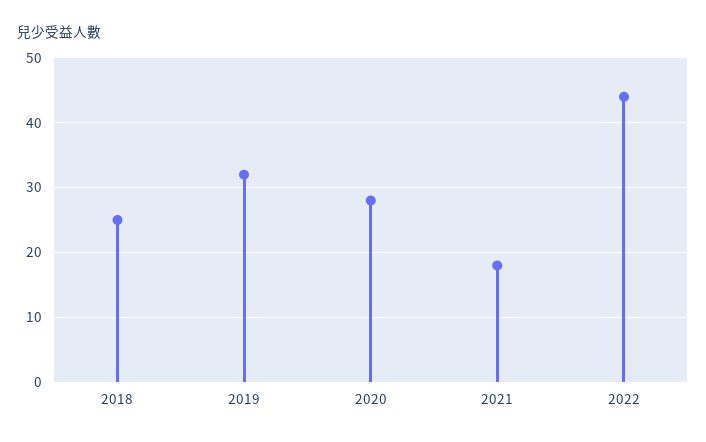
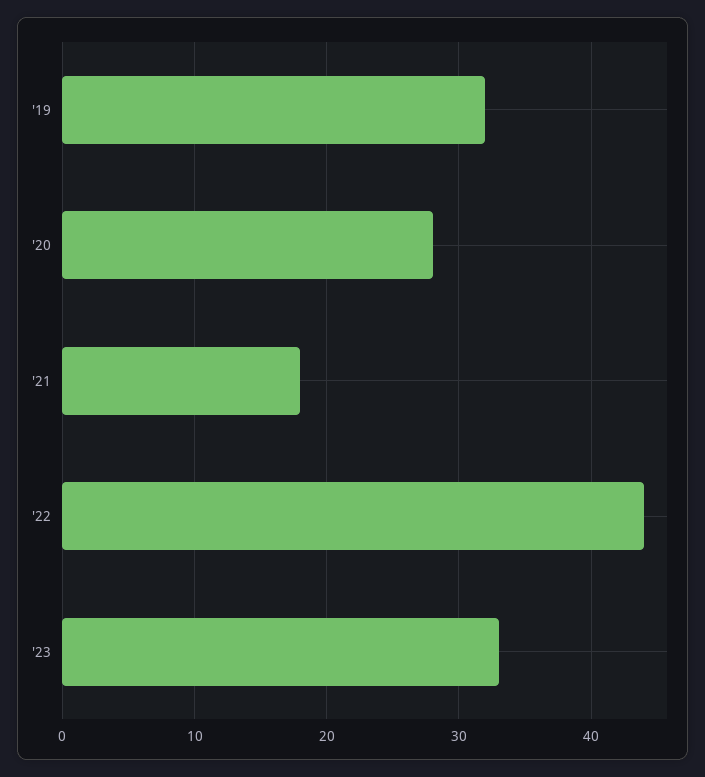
2018: 25 -> none
'23: none -> 33

